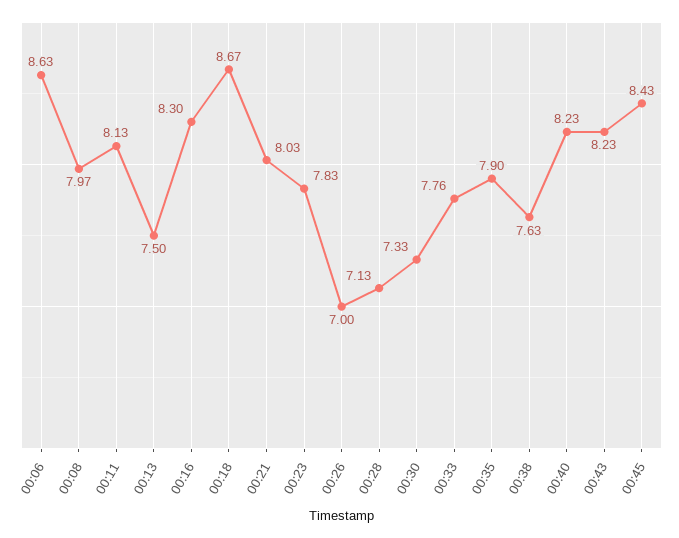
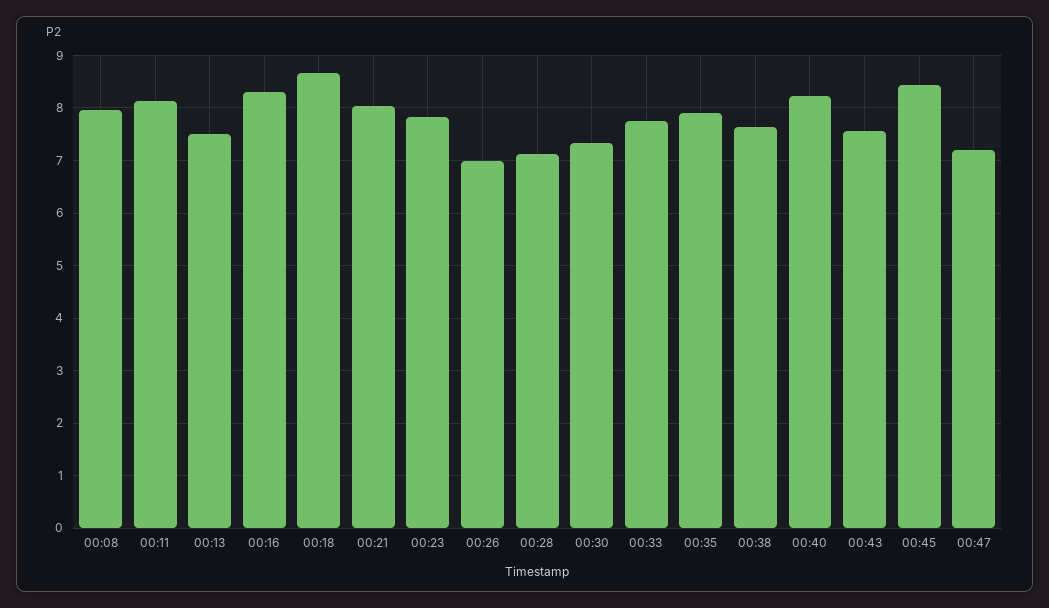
00:06: 8.63 -> none
00:43: 8.23 -> 7.6
00:47: none -> 7.2

